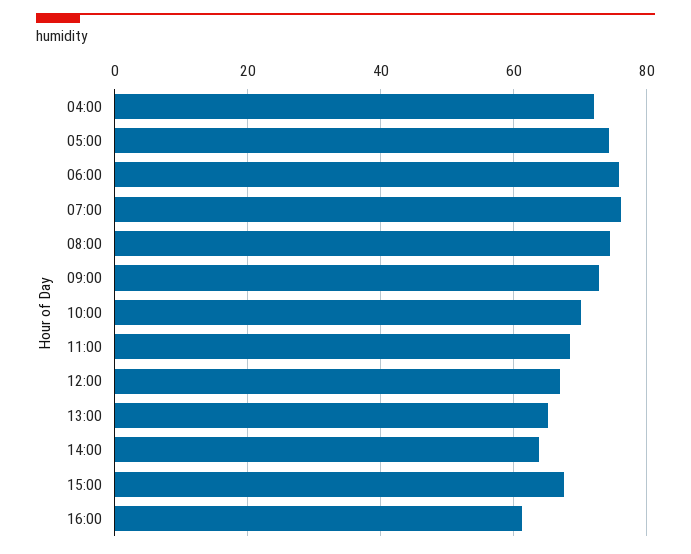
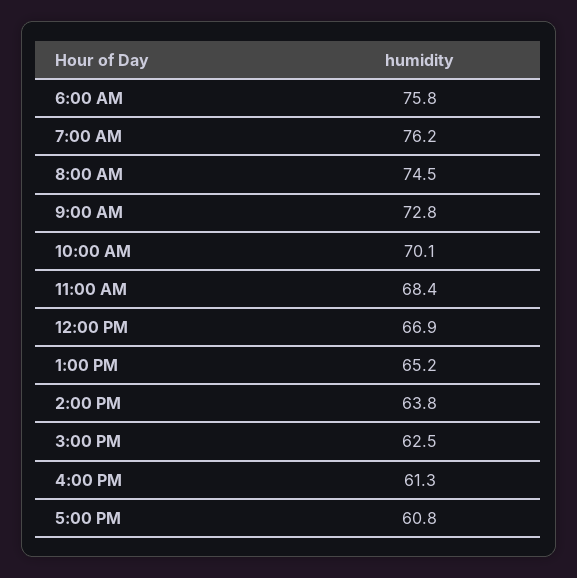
04:00: 72 -> none
05:00: 74 -> none
15:00: 68 -> 62.5
5:00 PM: none -> 60.8

